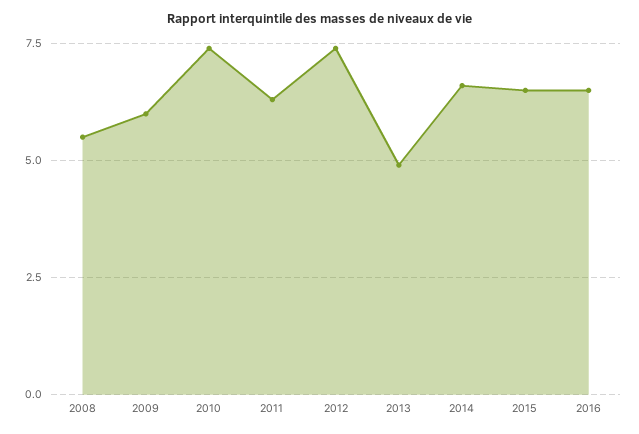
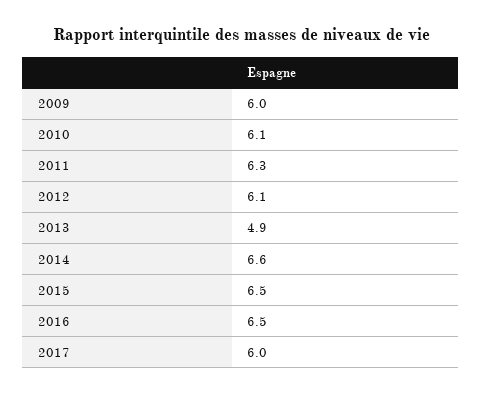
2008: 5.5 -> none
2010: 7.5 -> 6.1
2012: 7.5 -> 6.1
2017: none -> 6

